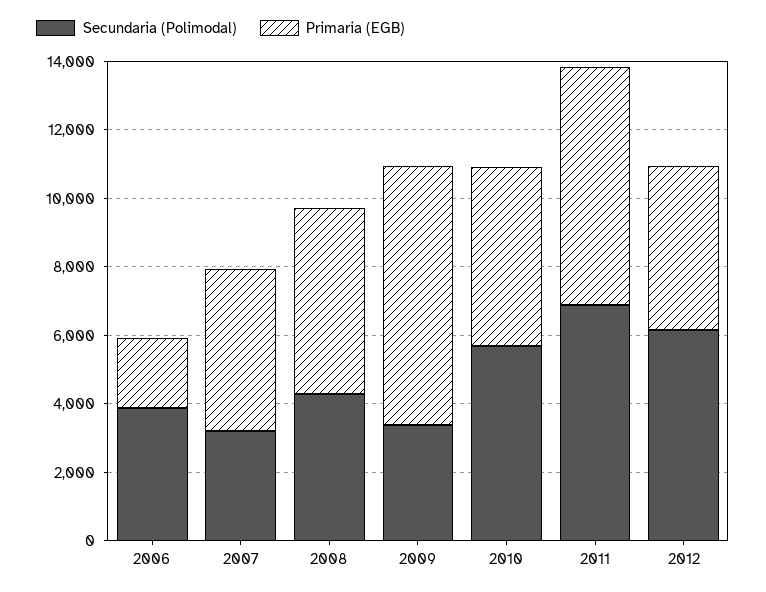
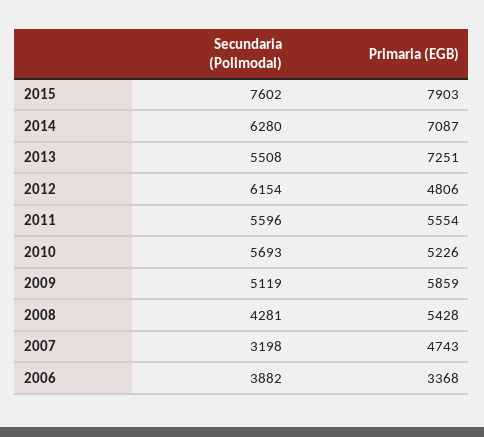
Primaria (EGB), 2006: 2000 -> 3368
Secundaria (Polimodal), 2009: 3500 -> 5119
Primaria (EGB), 2009: 7500 -> 5859
Secundaria (Polimodal), 2011: 7000 -> 5596
Primaria (EGB), 2011: 7000 -> 5554
Secundaria (Polimodal), 2015: none -> 7602
Primaria (EGB), 2015: none -> 7903
Secundaria (Polimodal), 2014: none -> 6280
Primaria (EGB), 2014: none -> 7087
Secundaria (Polimodal), 2013: none -> 5508
Primaria (EGB), 2013: none -> 7251

